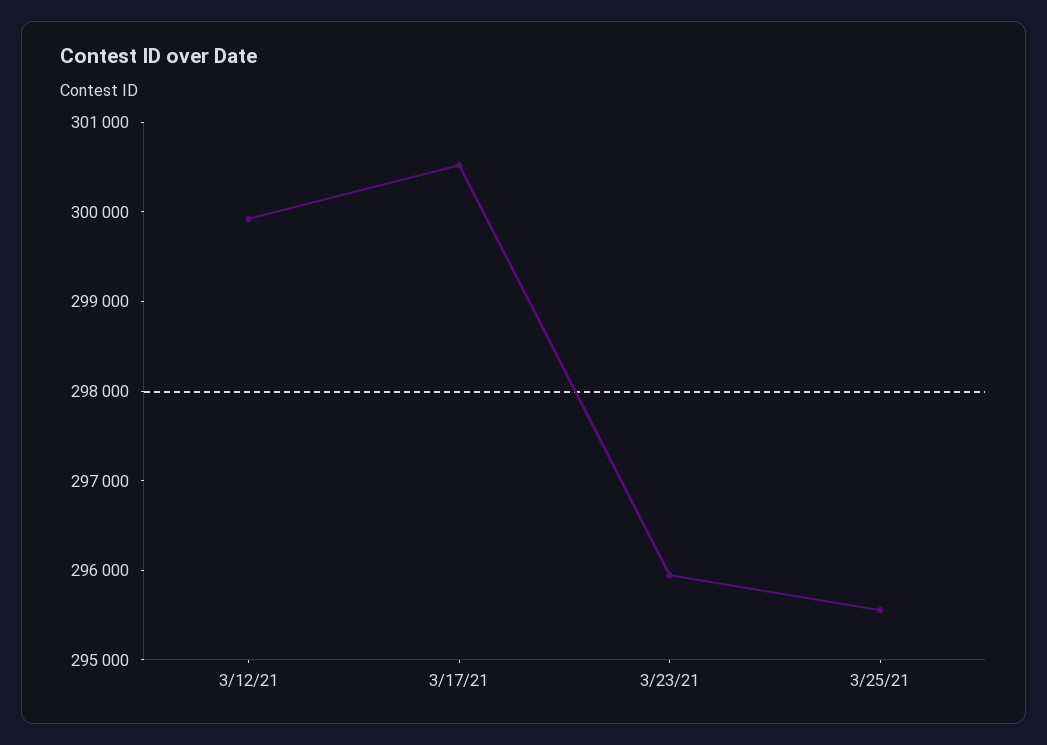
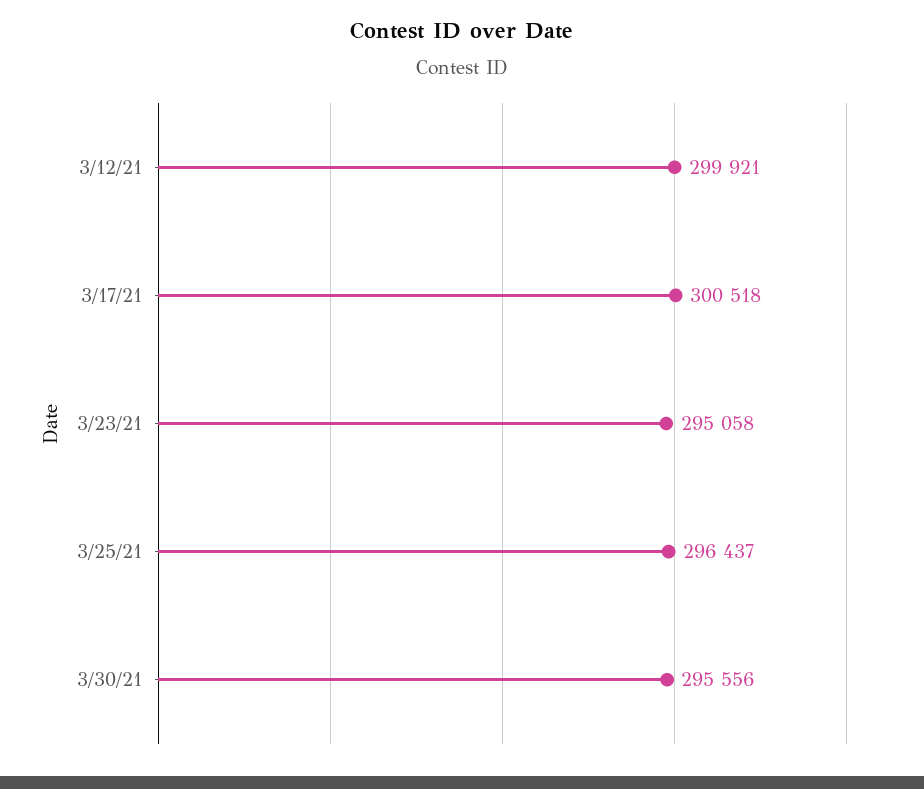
3/23/21: 296000 -> 295058
3/25/21: 295600 -> 296437
3/30/21: none -> 295556

